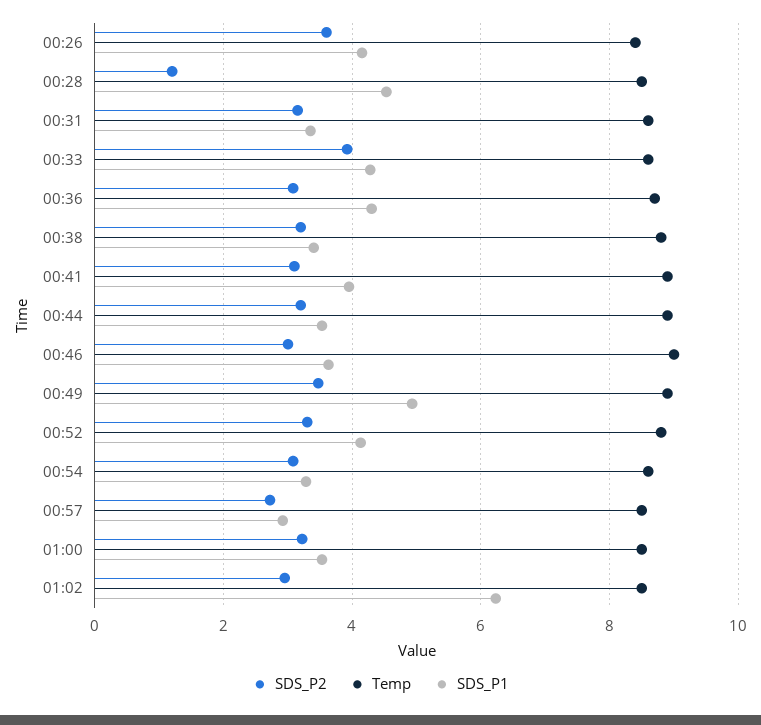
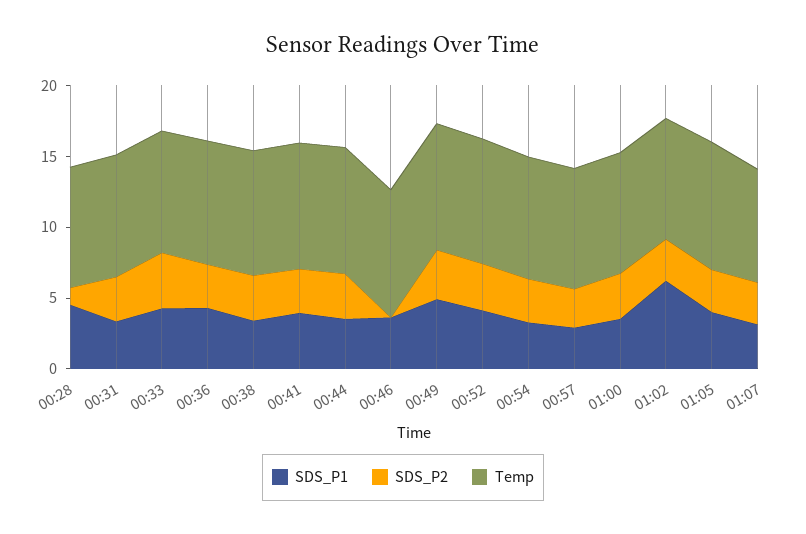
SDS_P2, 00:26: 3.6 -> none
Temp, 00:26: 8.4 -> none
SDS_P1, 00:26: 4.2 -> none
SDS_P2, 00:46: 3 -> 0
SDS_P1, 01:05: none -> 4
SDS_P2, 01:05: none -> 3
Temp, 01:05: none -> 9
SDS_P1, 01:07: none -> 3
SDS_P2, 01:07: none -> 3
Temp, 01:07: none -> 8

